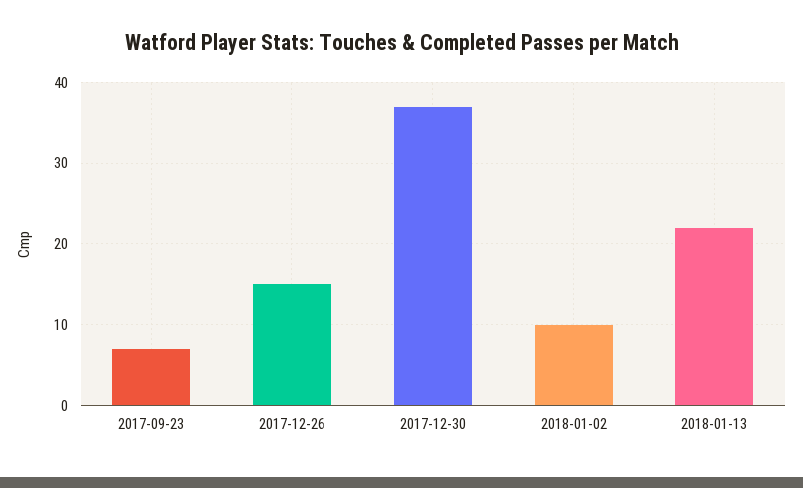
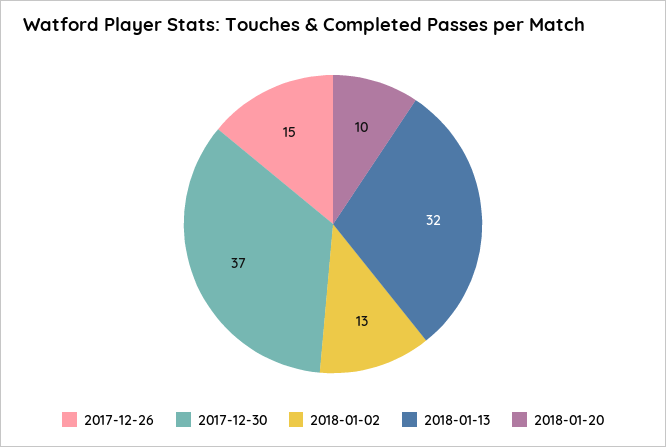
2017-09-23: 7 -> none
2018-01-02: 10 -> 13
2018-01-13: 22 -> 32
2018-01-20: none -> 10

